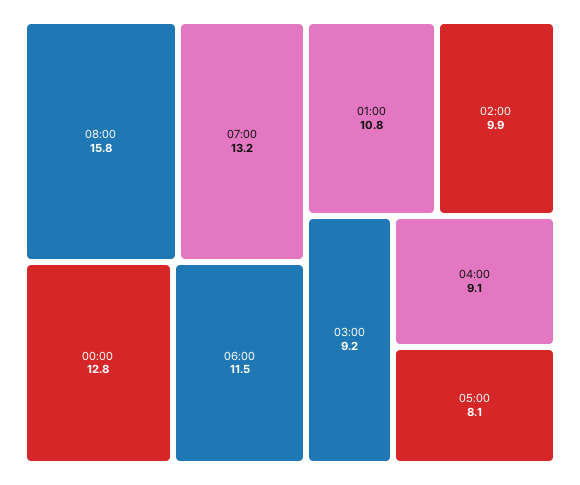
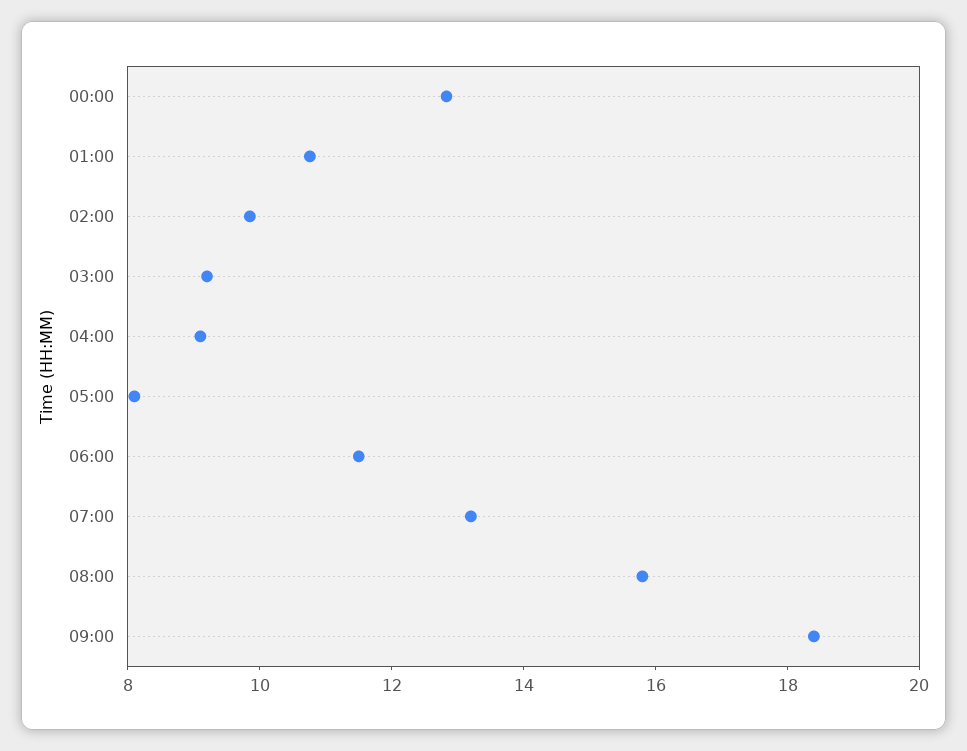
09:00: none -> 18.5

